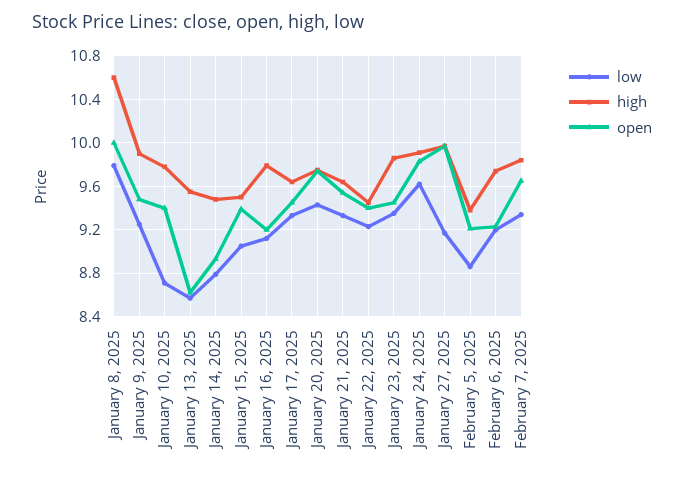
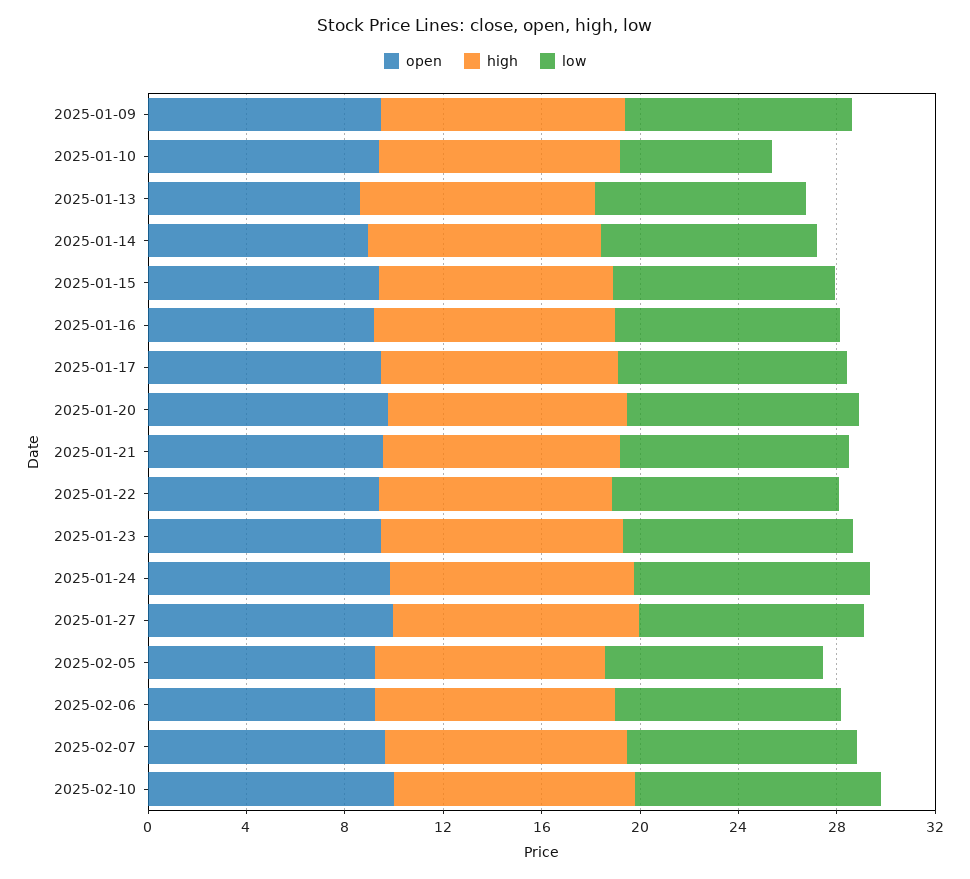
low, January 8, 2025: 9.8 -> none
high, January 8, 2025: 10.6 -> none
open, January 8, 2025: 10 -> none
low, January 10, 2025: 8.7 -> 6
open, 2025-02-10: none -> 10
high, 2025-02-10: none -> 10
low, 2025-02-10: none -> 10

